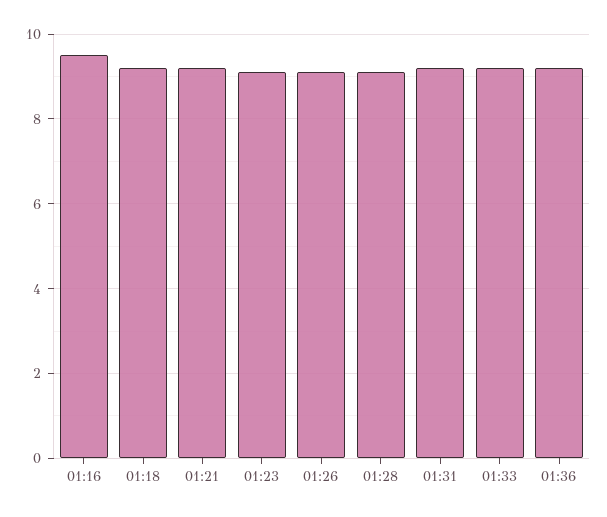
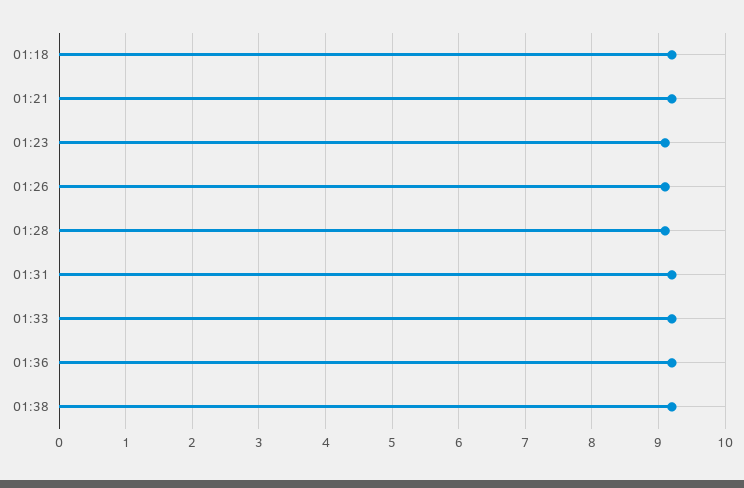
01:16: 9.5 -> none
01:38: none -> 9.2

